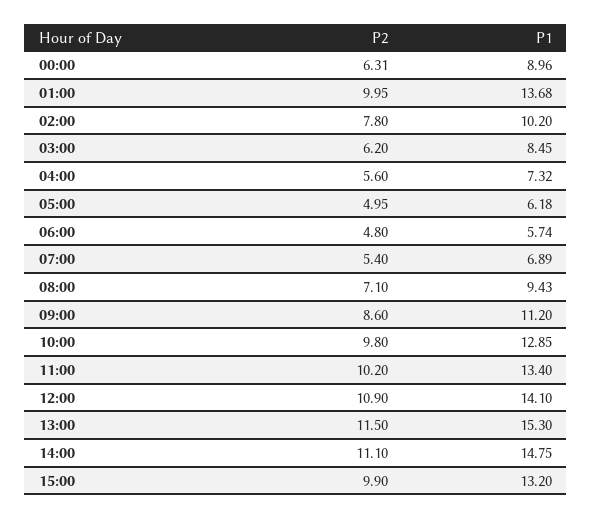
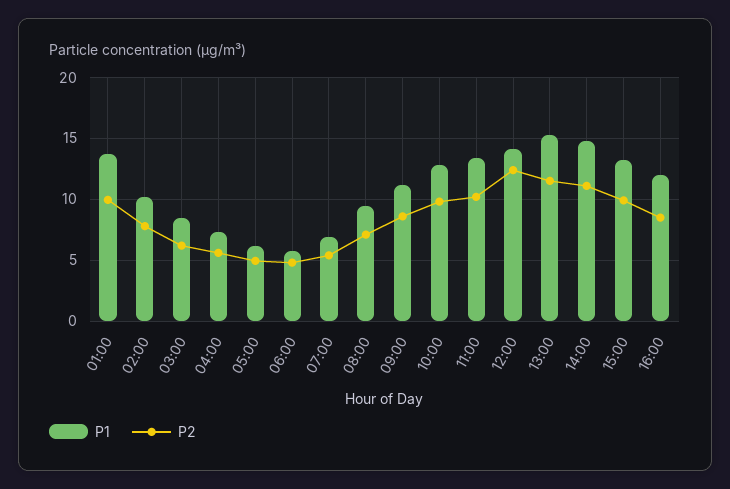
P2, 00:00: 6.31 -> none
P1, 00:00: 8.96 -> none
P2, 12:00: 10.9 -> 12.5
P1, 16:00: none -> 12
P2, 16:00: none -> 8.5

